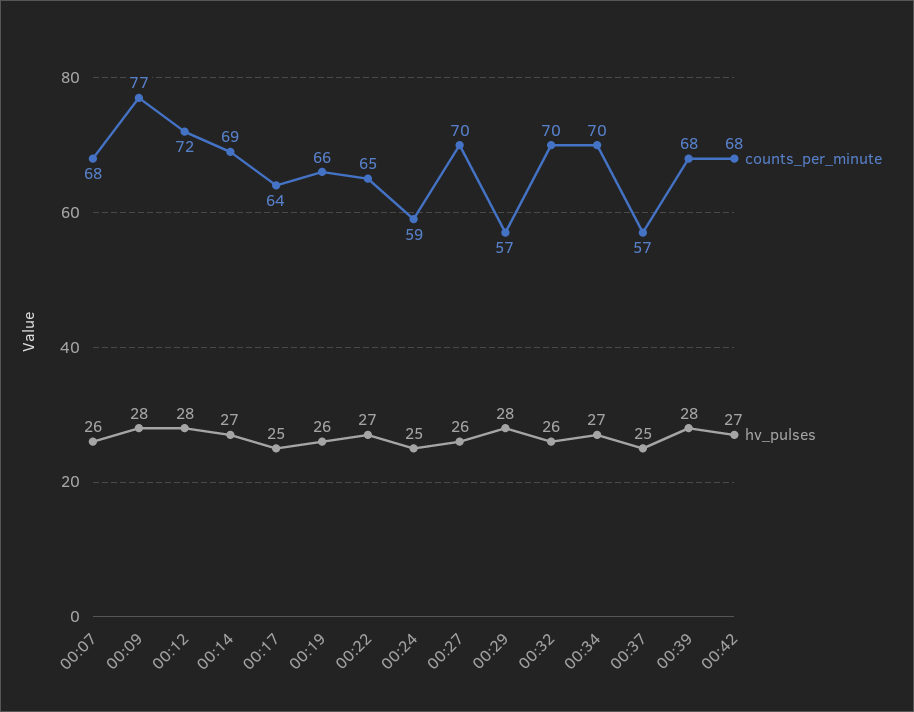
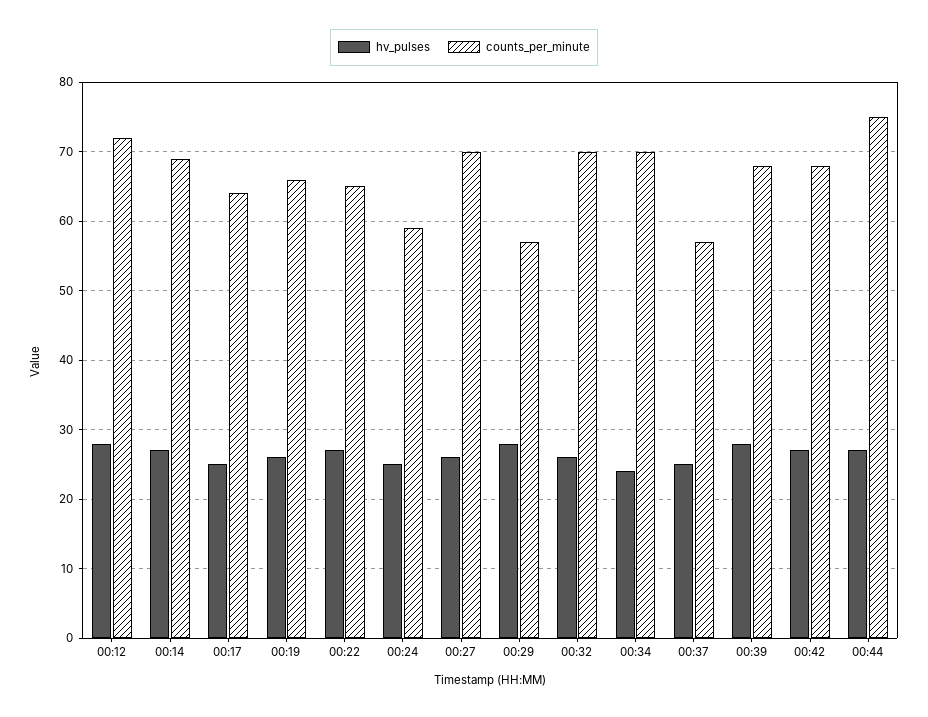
counts_per_minute, 00:07: 68 -> none
hv_pulses, 00:07: 26 -> none
counts_per_minute, 00:09: 77 -> none
hv_pulses, 00:09: 28 -> none
hv_pulses, 00:34: 27 -> 24
hv_pulses, 00:44: none -> 27
counts_per_minute, 00:44: none -> 75

